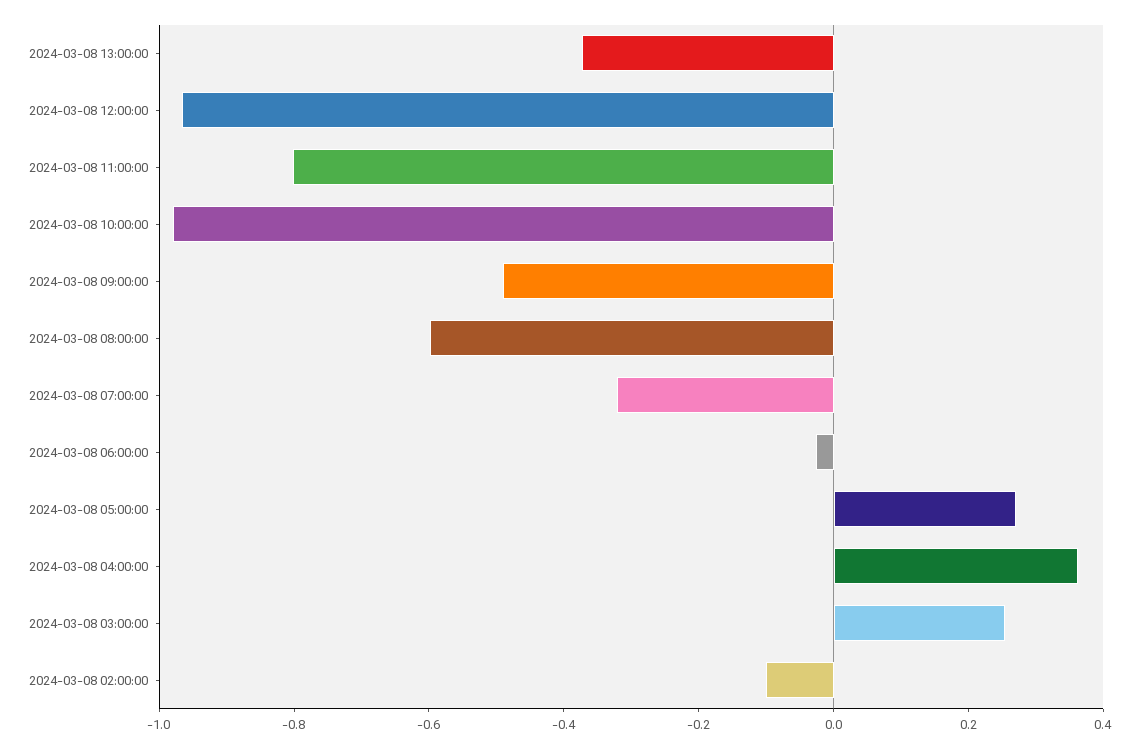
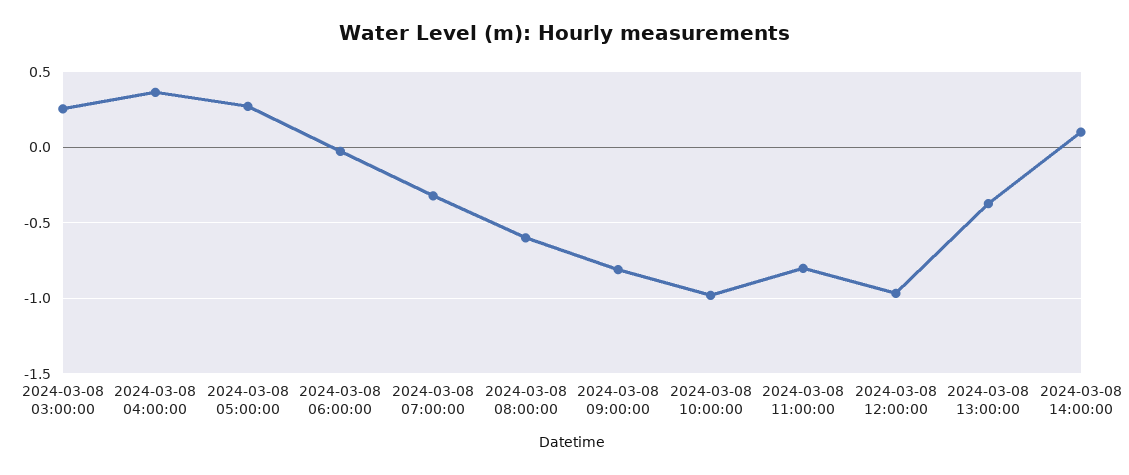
2024-03-08 09:00:00: -0.5 -> -0.8
2024-03-08 02:00:00: -0.1 -> none
2024-03-08 14:00:00: none -> 0.1

